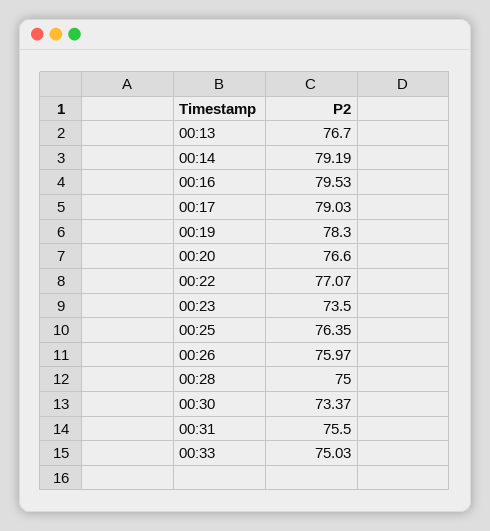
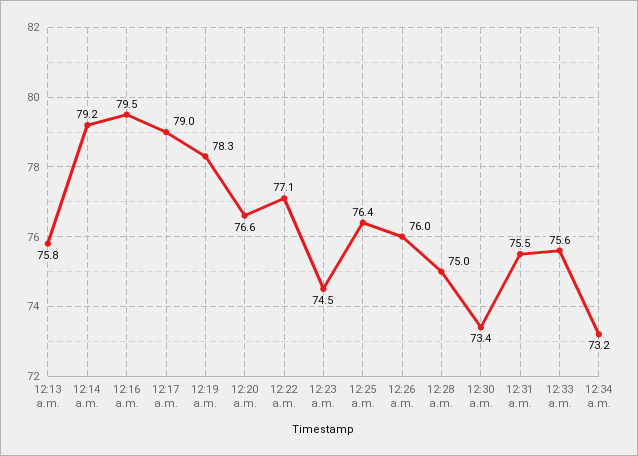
00:13: 76.7 -> 75.8
00:23: 73.5 -> 74.5
00:33: 75.03 -> 75.6
12:34 a.m.: none -> 73.2

